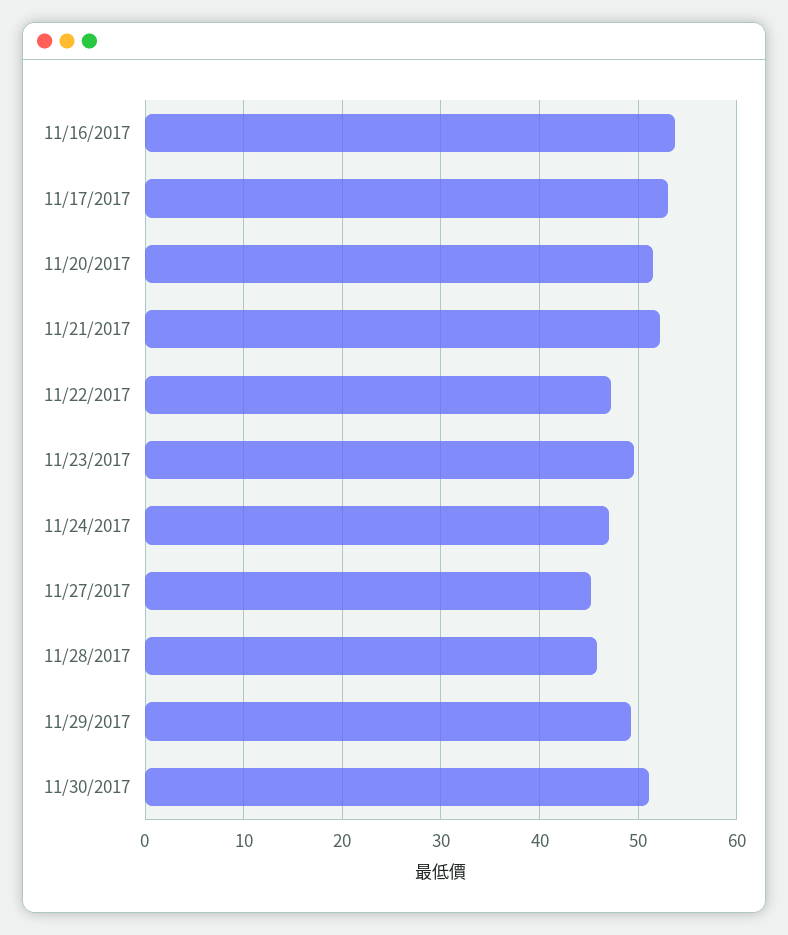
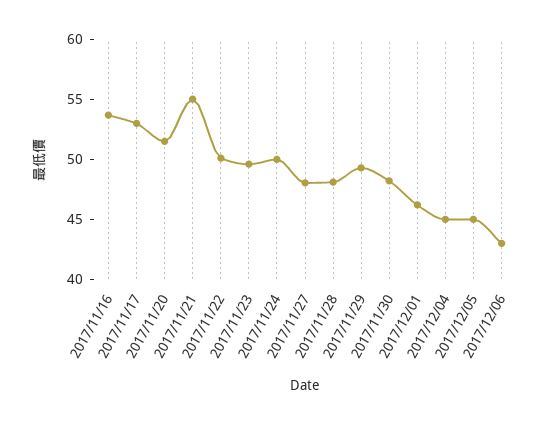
11/21/2017: 52 -> 55
11/22/2017: 47 -> 50
11/24/2017: 47 -> 50
11/27/2017: 45 -> 48
11/28/2017: 46 -> 48
11/30/2017: 51 -> 48
2017/12/01: none -> 46
2017/12/04: none -> 45
2017/12/05: none -> 45
2017/12/06: none -> 43

